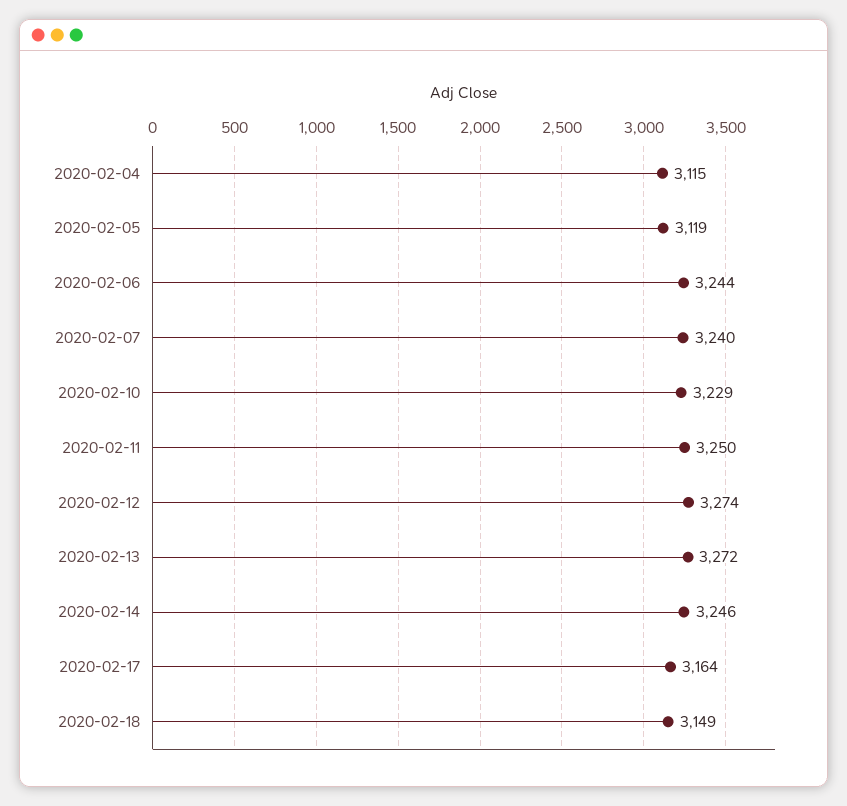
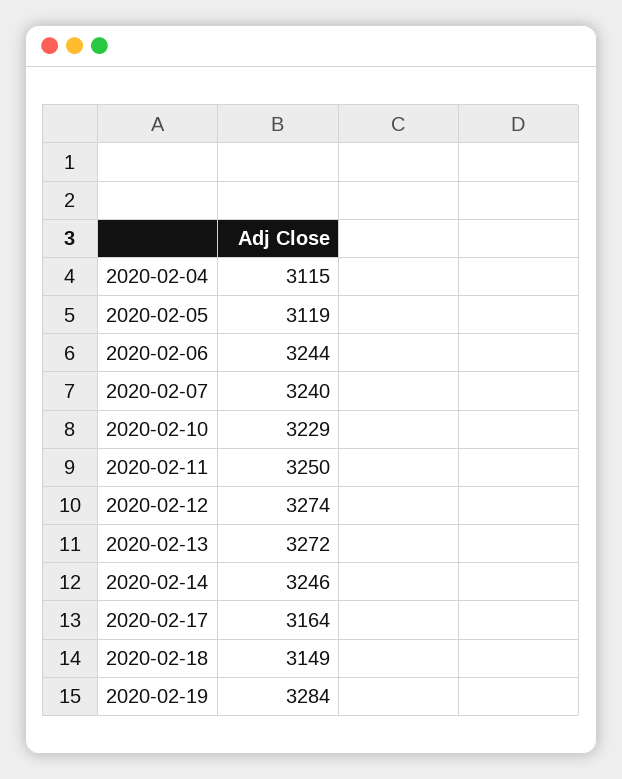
2020-02-19: none -> 3284

